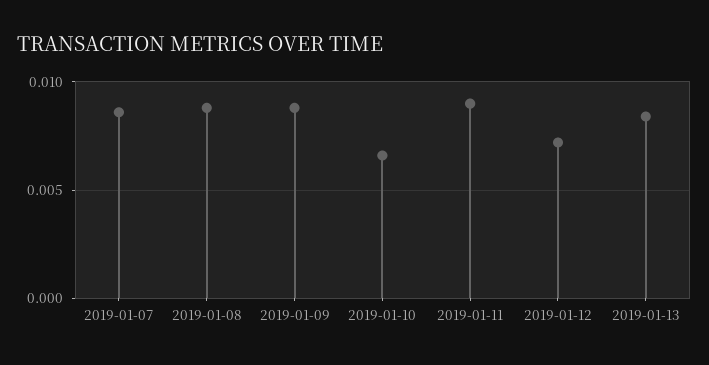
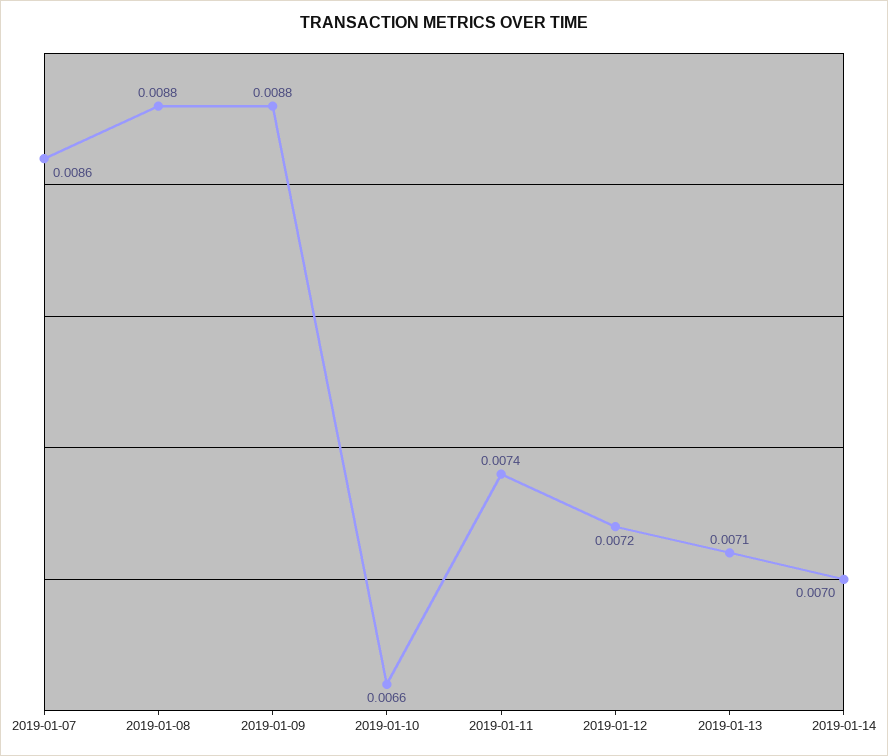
2019-01-11: 0.009 -> 0.0074
2019-01-13: 0.0085 -> 0.0071
2019-01-14: none -> 0.007

